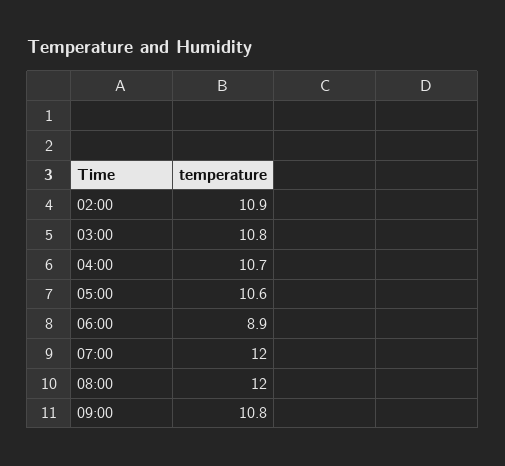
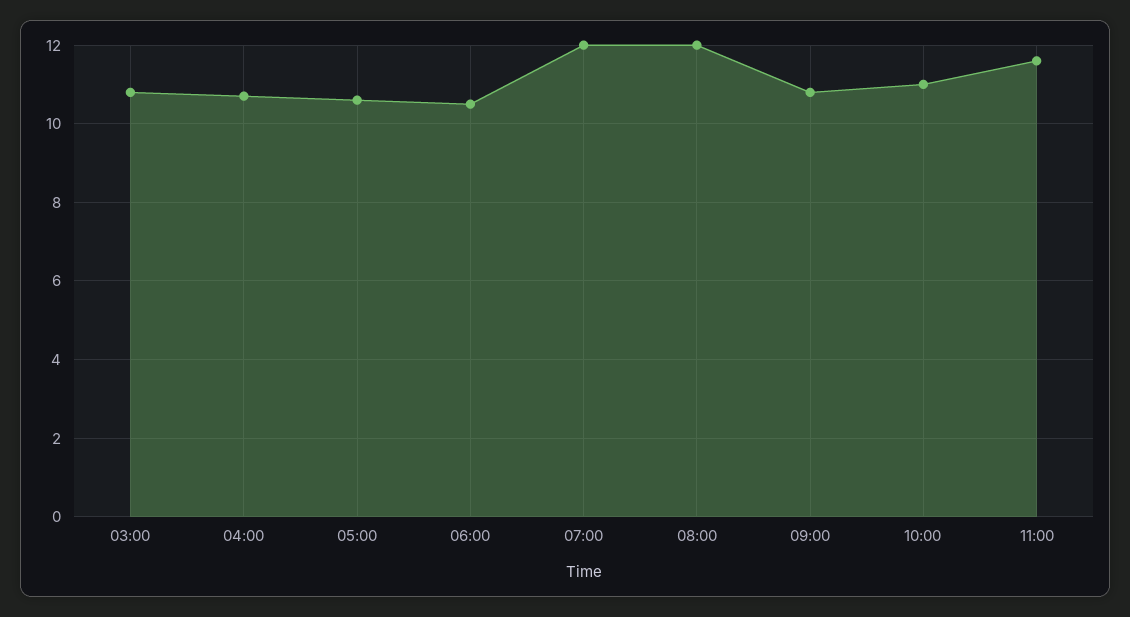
02:00: 10.9 -> none
06:00: 8.9 -> 10.5
10:00: none -> 11
11:00: none -> 11.5

